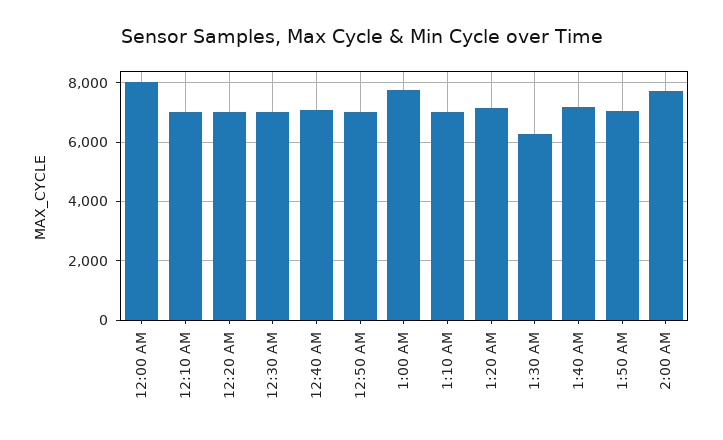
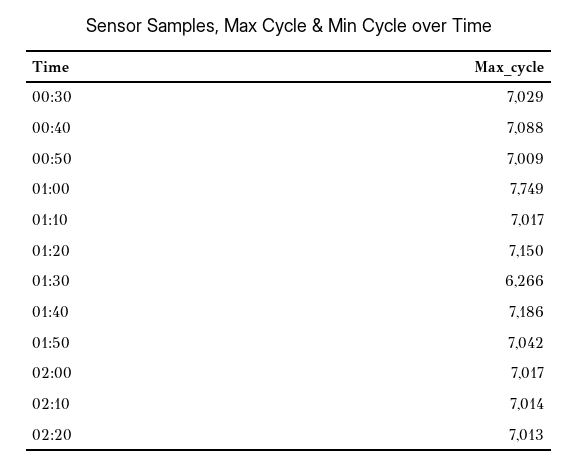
12:00 AM: 8000 -> none
12:10 AM: 7000 -> none
12:20 AM: 7000 -> none
2:00 AM: 7750 -> 7017
02:10: none -> 7014
02:20: none -> 7013

